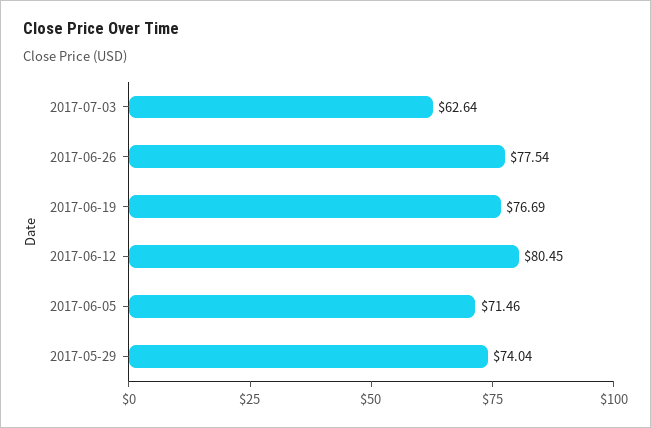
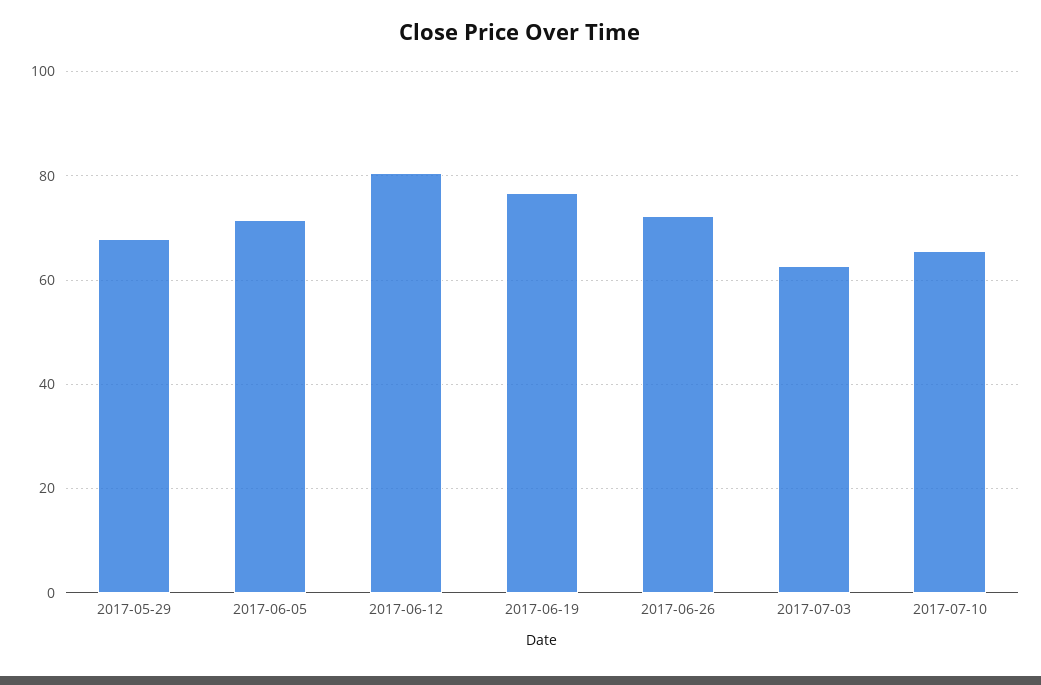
2017-06-26: 77.54 -> 72
2017-05-29: 74.04 -> 68
2017-07-10: none -> 66

